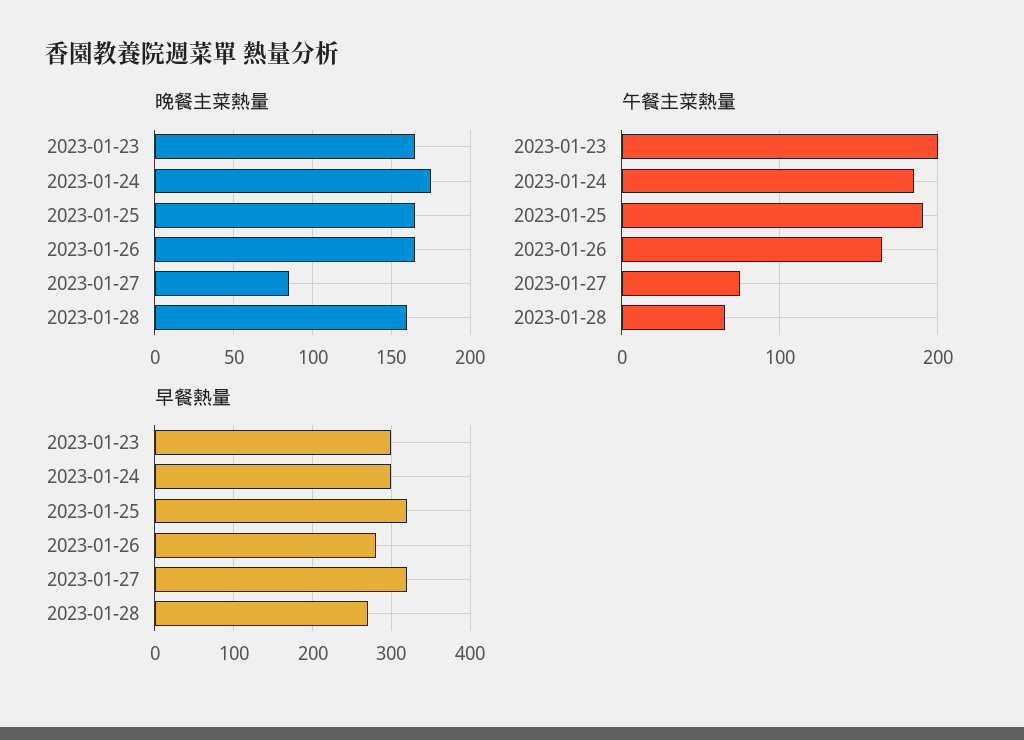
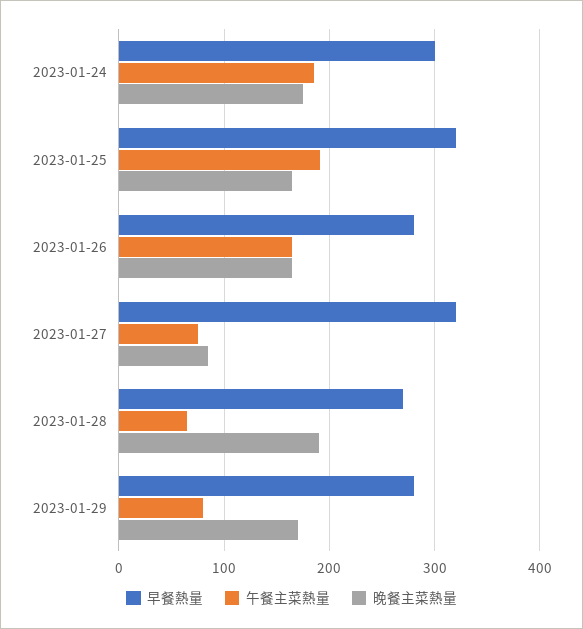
晚餐主菜熱量, 2023-01-23: 165 -> none
晚餐主菜熱量, 2023-01-28: 160 -> 190
午餐主菜熱量, 2023-01-23: 200 -> none
早餐熱量, 2023-01-23: 300 -> none
早餐熱量, 2023-01-29: none -> 280
午餐主菜熱量, 2023-01-29: none -> 80
晚餐主菜熱量, 2023-01-29: none -> 170

